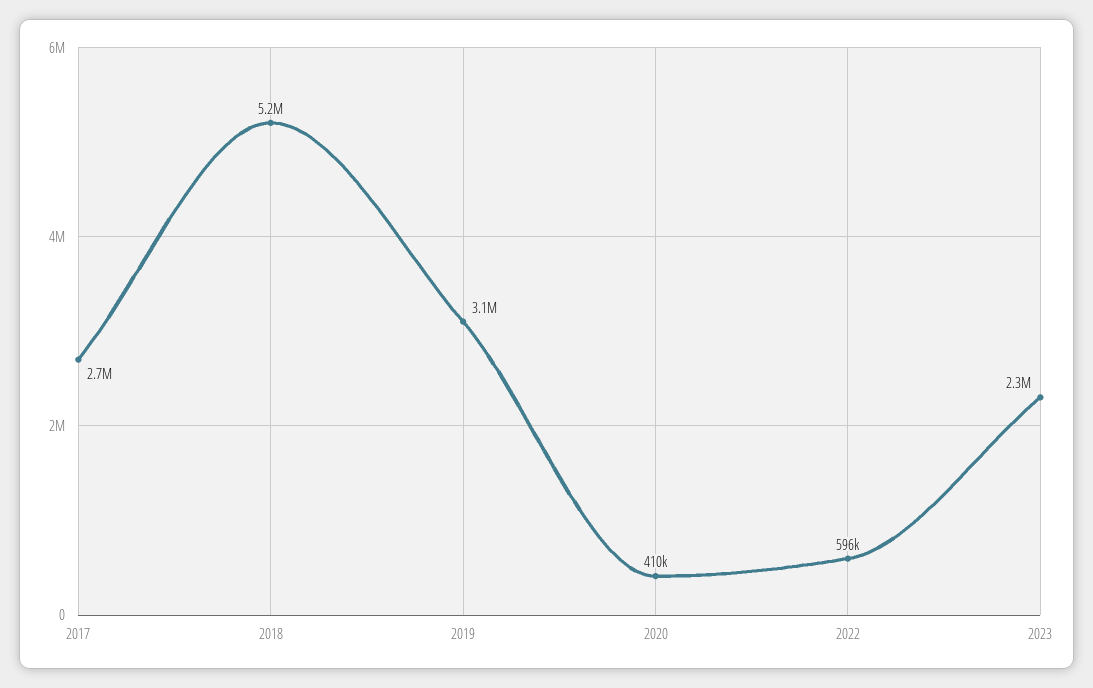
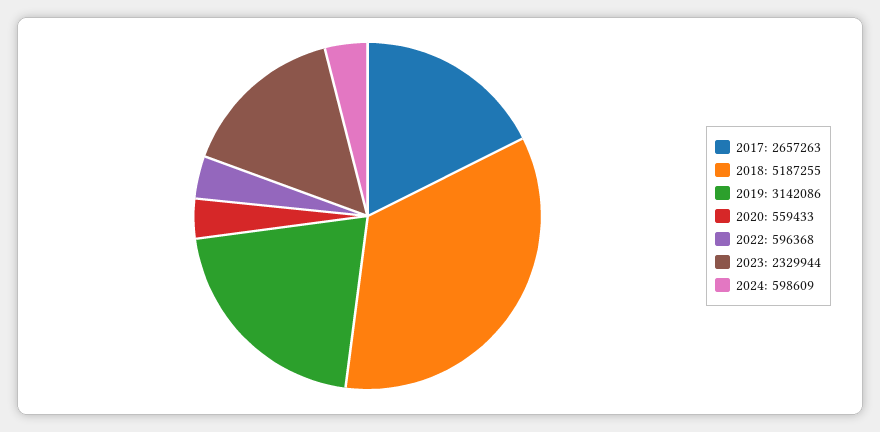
2020: 410000 -> 559433
2024: none -> 598609

